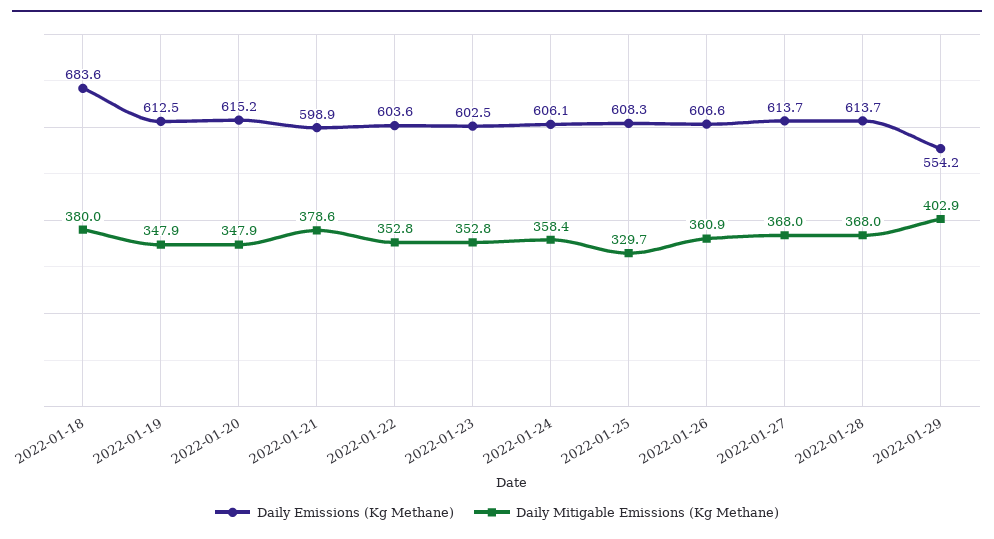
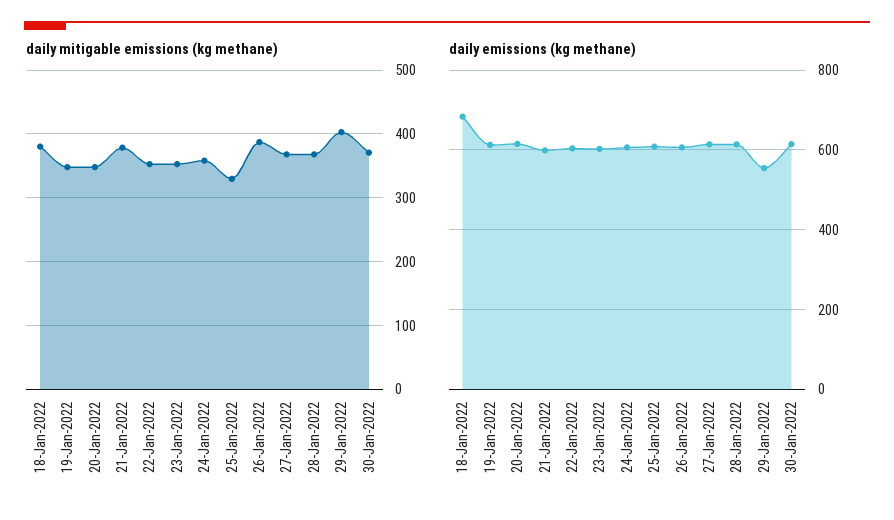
Daily Mitigable Emissions (Kg Methane), 2022-01-26: 360.9 -> 390
Daily Mitigable Emissions (Kg Methane), 30-Jan-2022: none -> 370
Daily Emissions (Kg Methane), 30-Jan-2022: none -> 620

